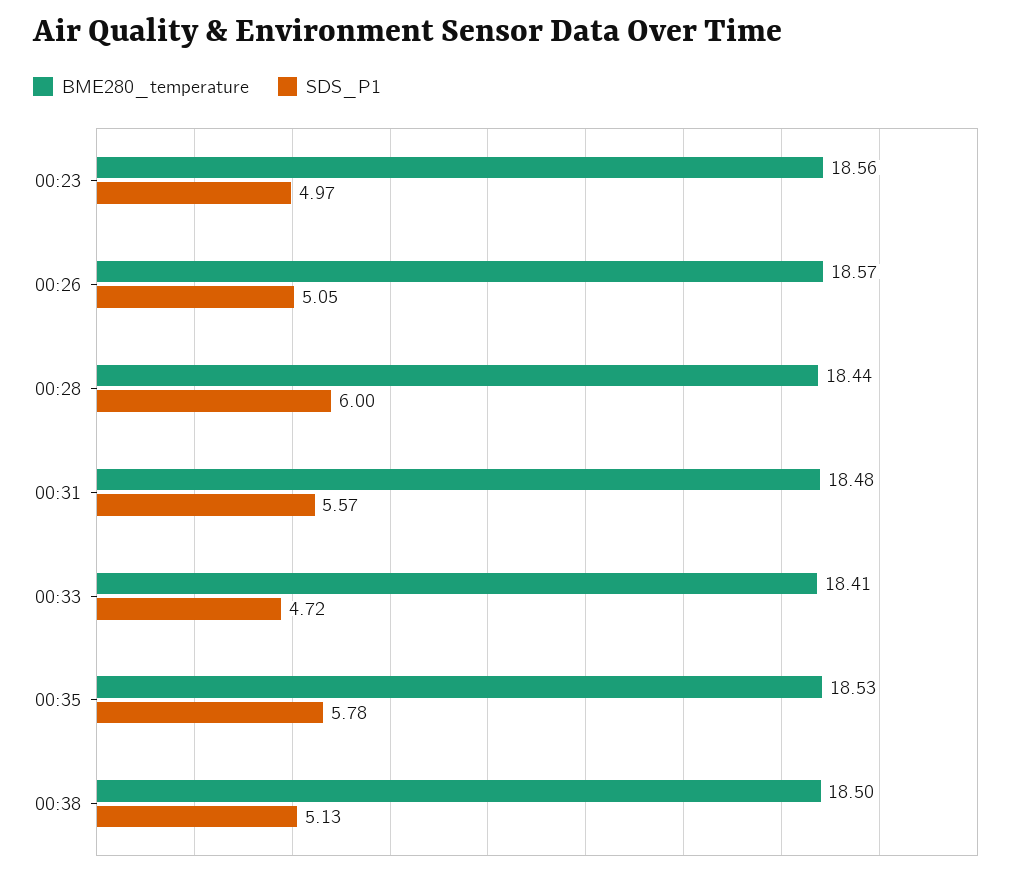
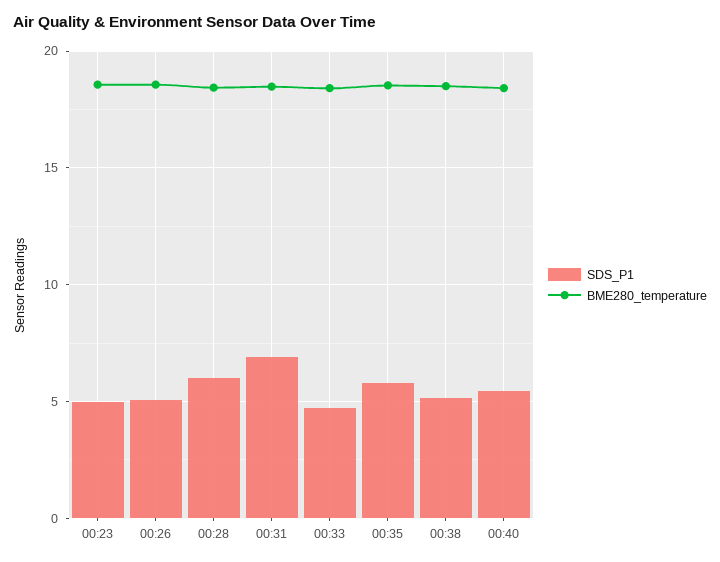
SDS_P1, 00:31: 5.57 -> 7
SDS_P1, 00:40: none -> 5.5
BME280_temperature, 00:40: none -> 18.5

